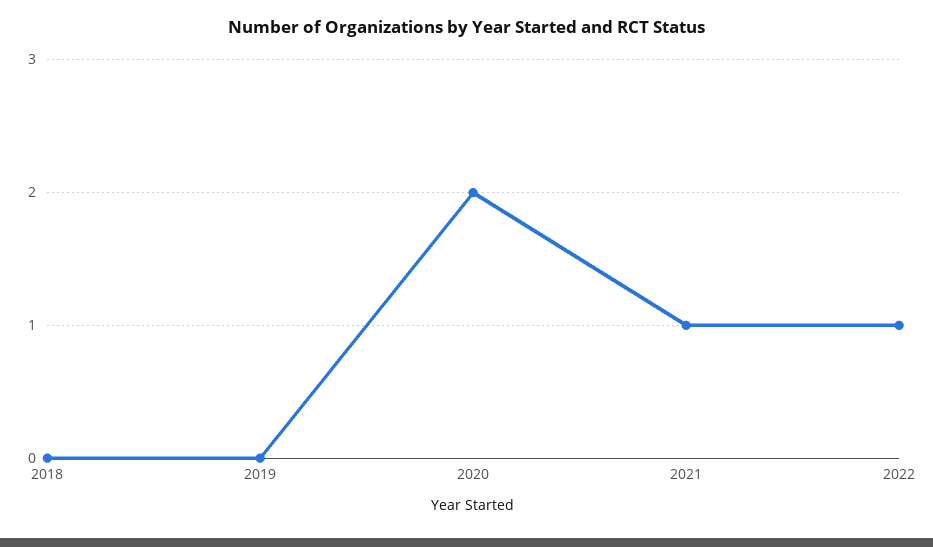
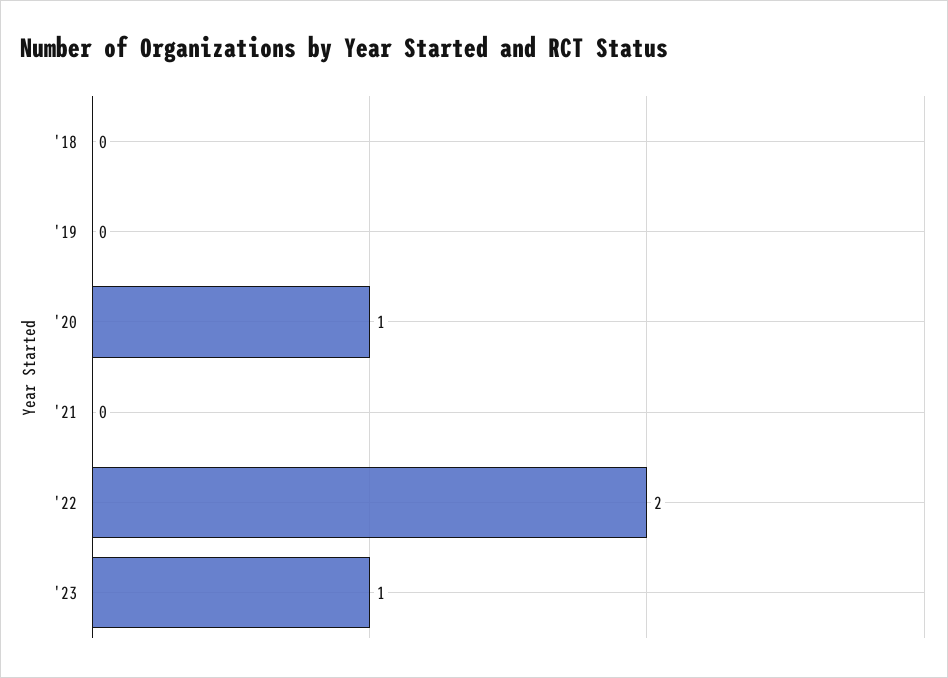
2020: 2 -> 1
2021: 1 -> 0
2022: 1 -> 2
'23: none -> 1

